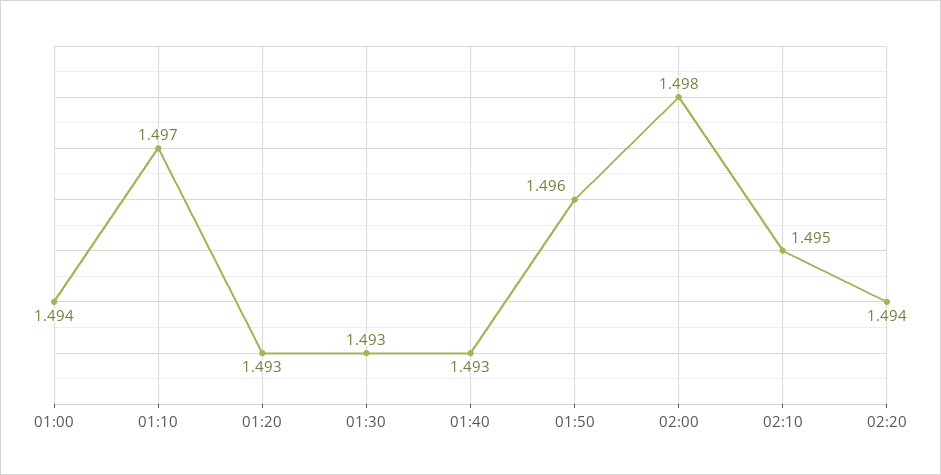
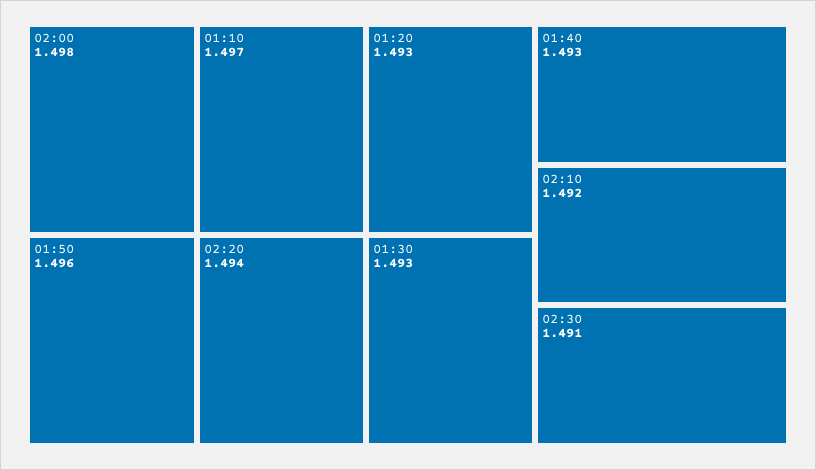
01:00: 1.494 -> none
02:10: 1.495 -> 1.492
02:30: none -> 1.491

